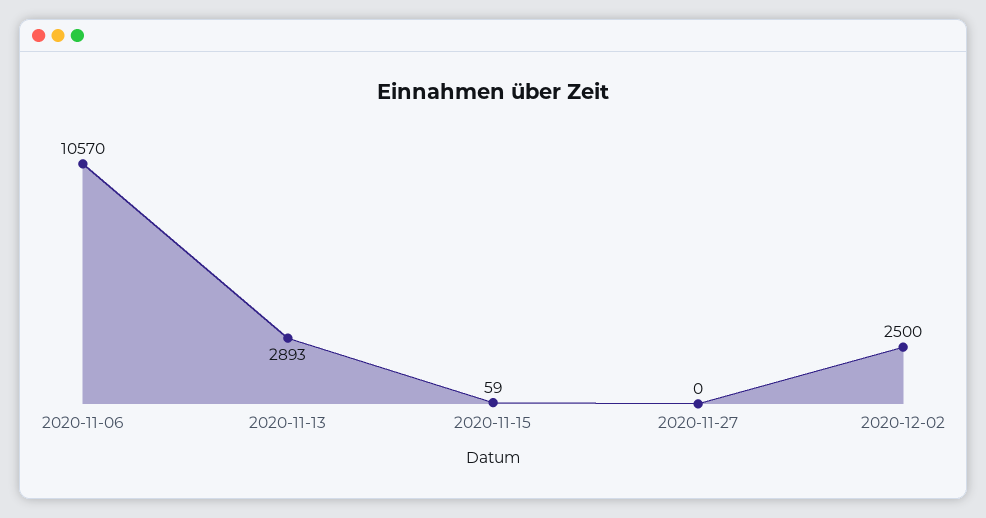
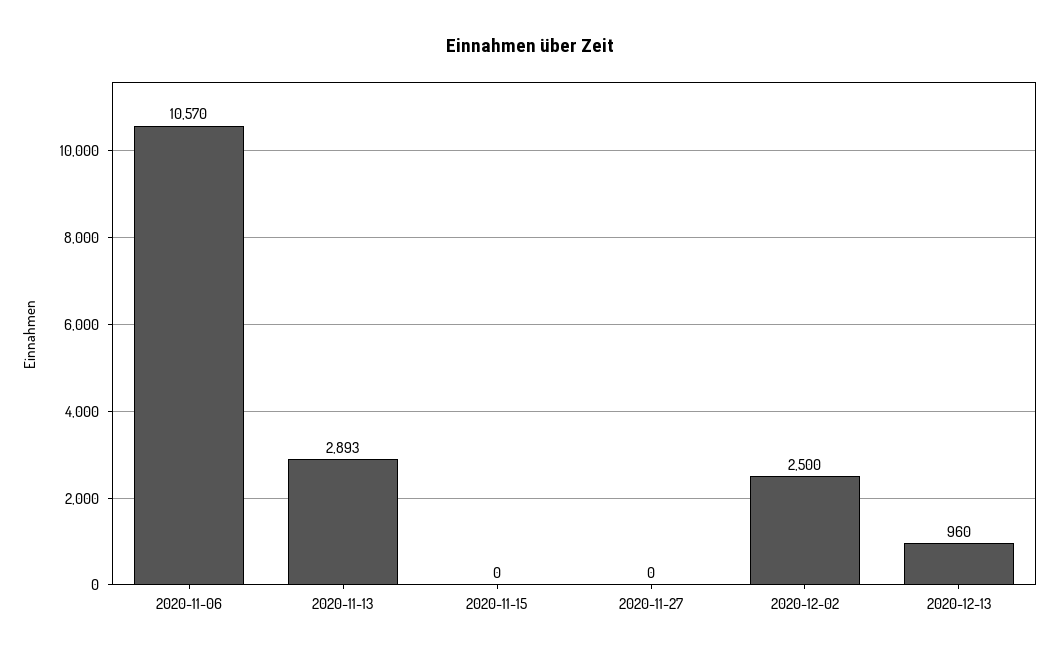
2020-11-15: 59 -> 0
2020-12-13: none -> 960

